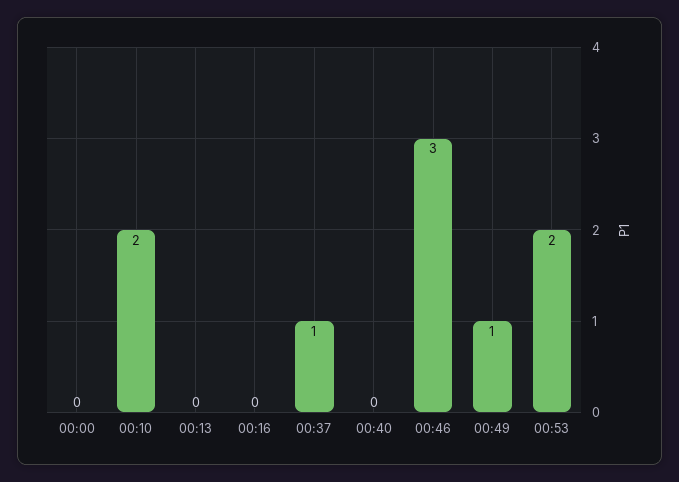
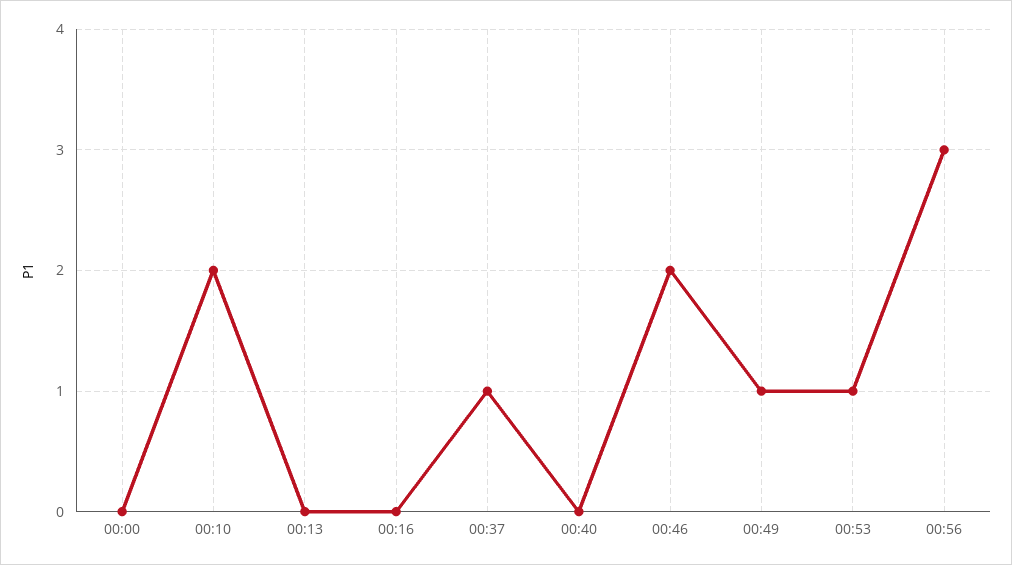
00:46: 3 -> 2
00:53: 2 -> 1
00:56: none -> 3

